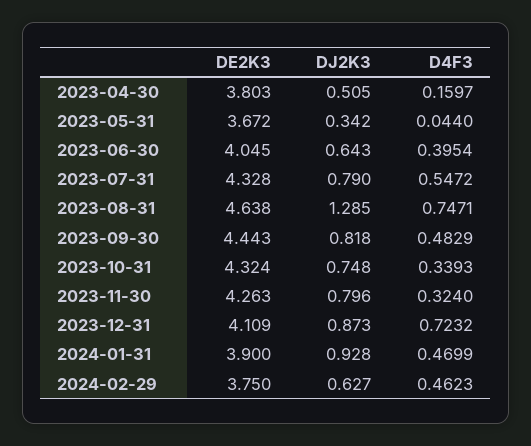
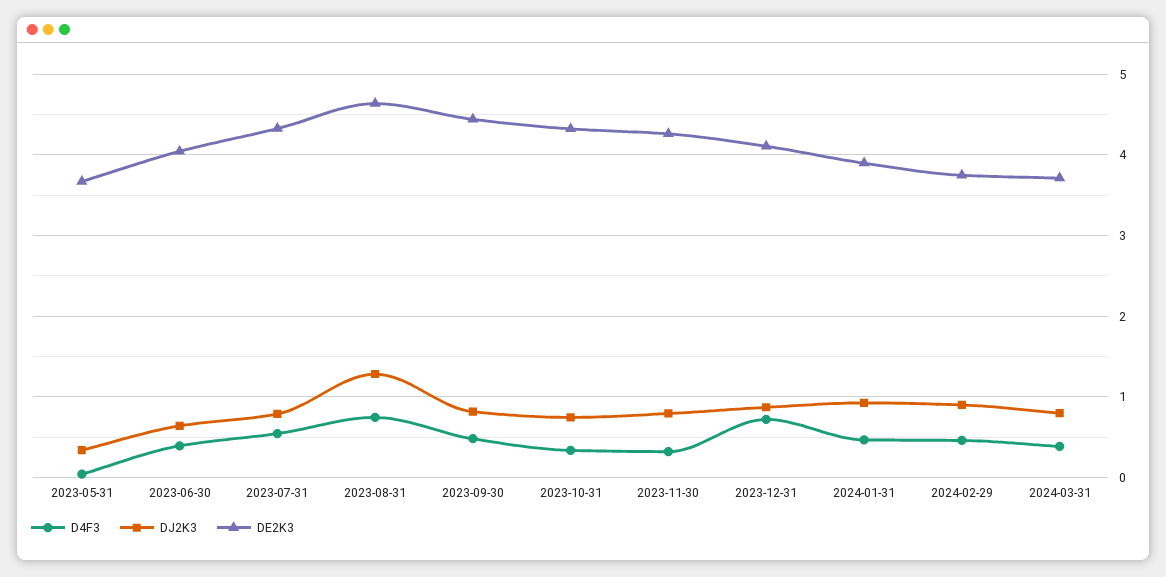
DE2K3, 2023-04-30: 3.803 -> none
DJ2K3, 2023-04-30: 0.505 -> none
D4F3, 2023-04-30: 0.1597 -> none
DJ2K3, 2024-02-29: 0.627 -> 0.9
D4F3, 2024-03-31: none -> 0.4
DJ2K3, 2024-03-31: none -> 0.8
DE2K3, 2024-03-31: none -> 3.7

